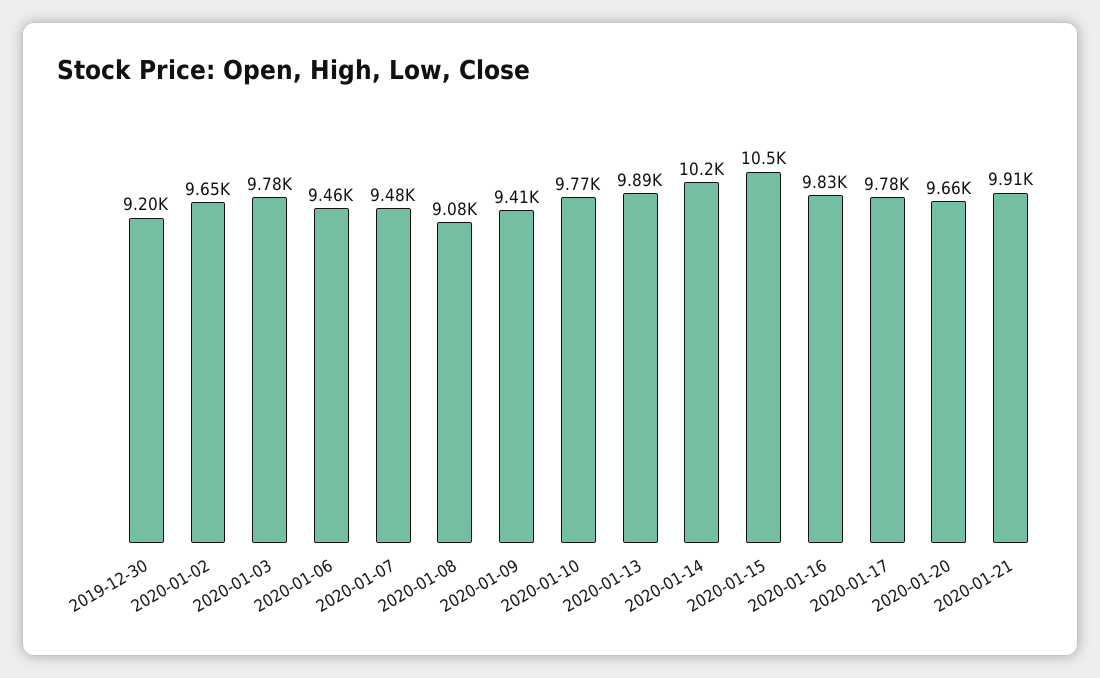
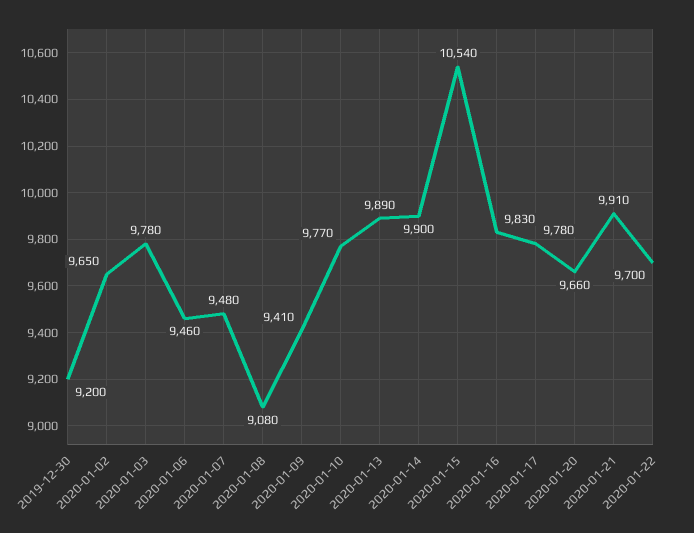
2020-01-14: 10200 -> 9900
2020-01-22: none -> 9700

